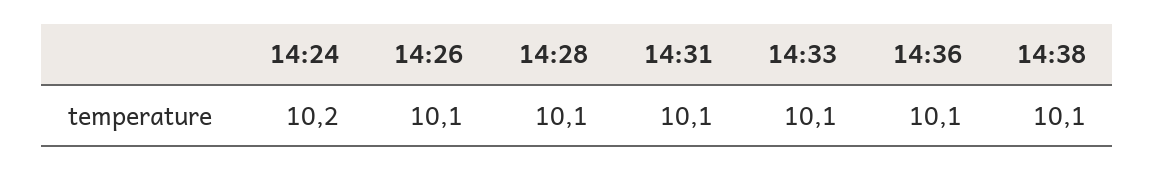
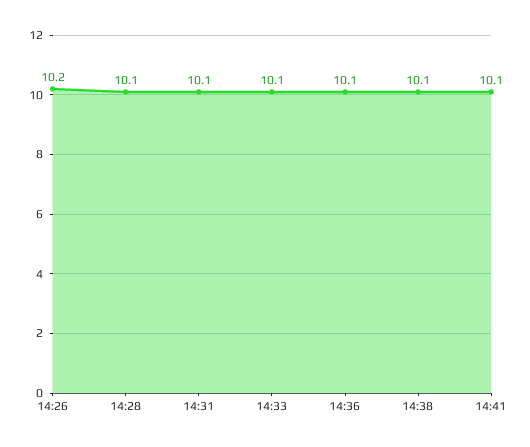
14:24: 10.2 -> none
14:26: 10.1 -> 10.2
14:41: none -> 10.1

